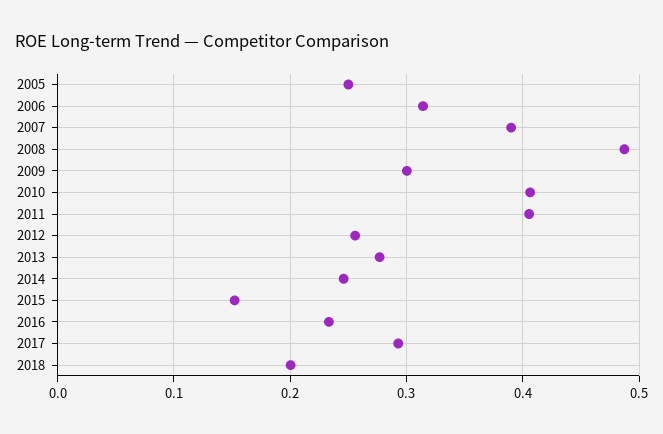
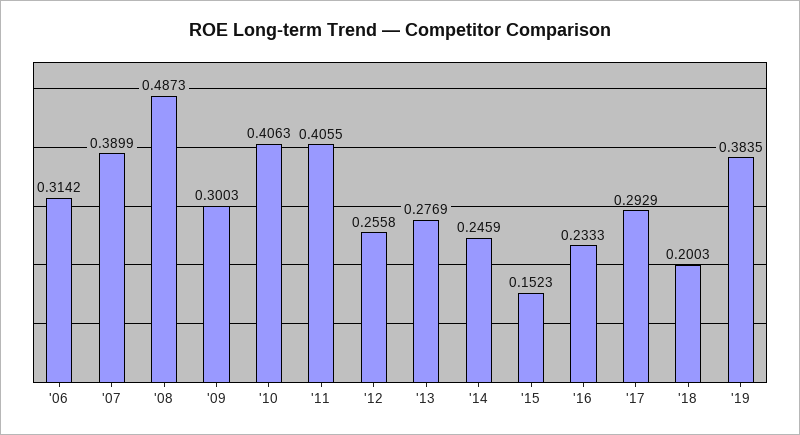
2005: 0.25 -> none
'19: none -> 0.3835

